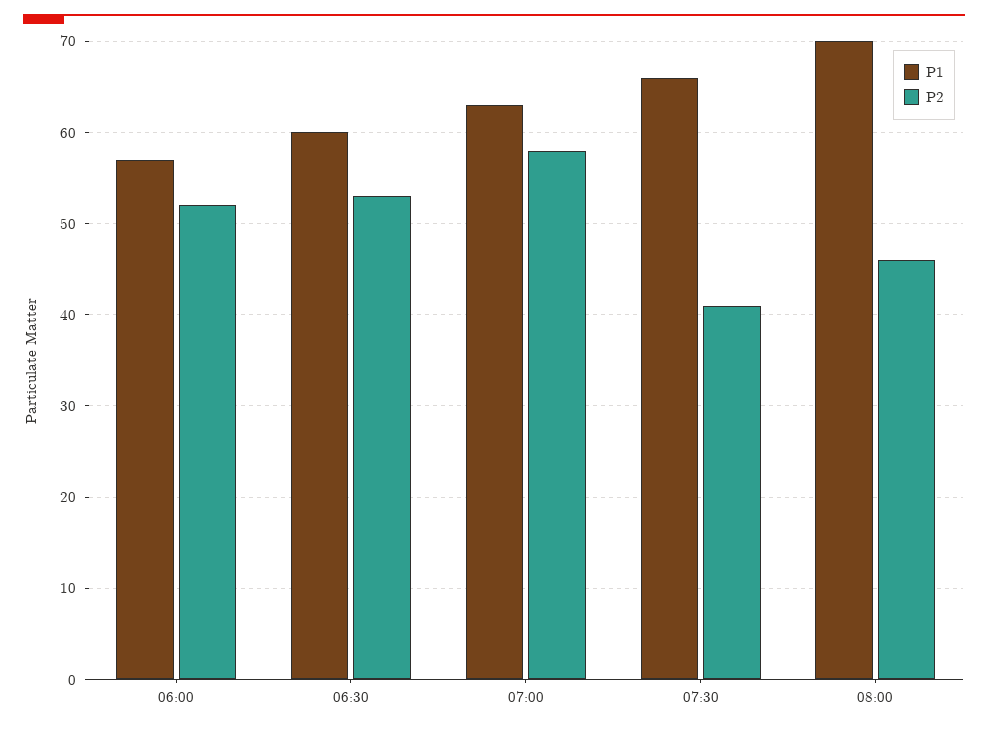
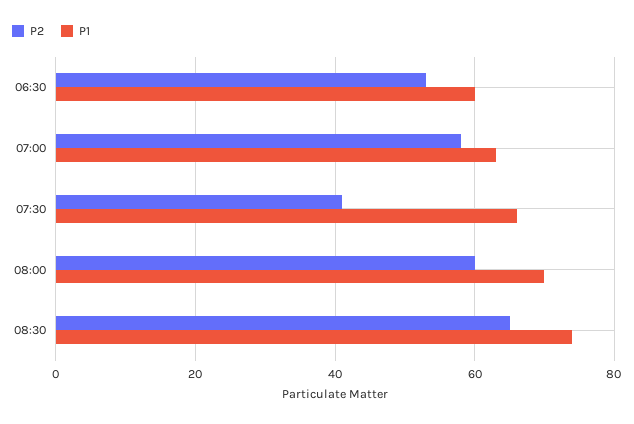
P1, 06:00: 57 -> none
P2, 06:00: 52 -> none
P2, 08:00: 46 -> 60
P2, 08:30: none -> 65
P1, 08:30: none -> 75

